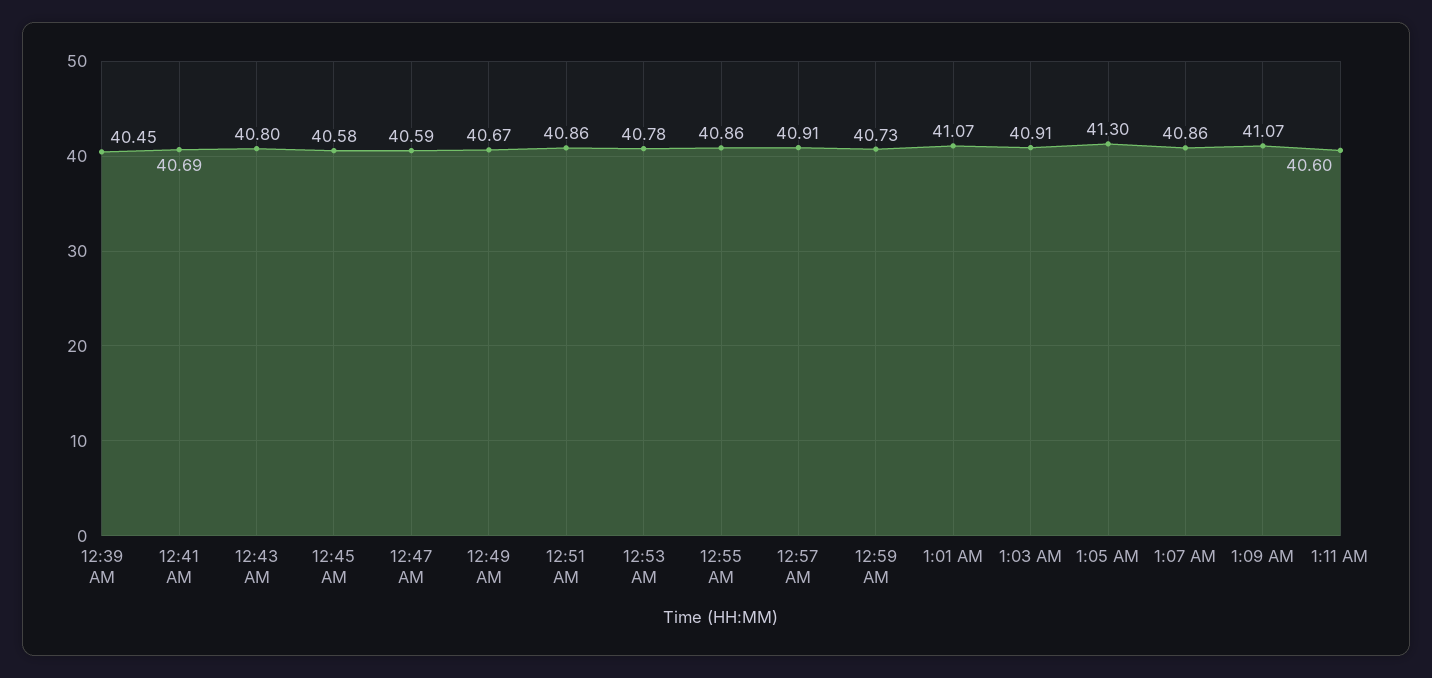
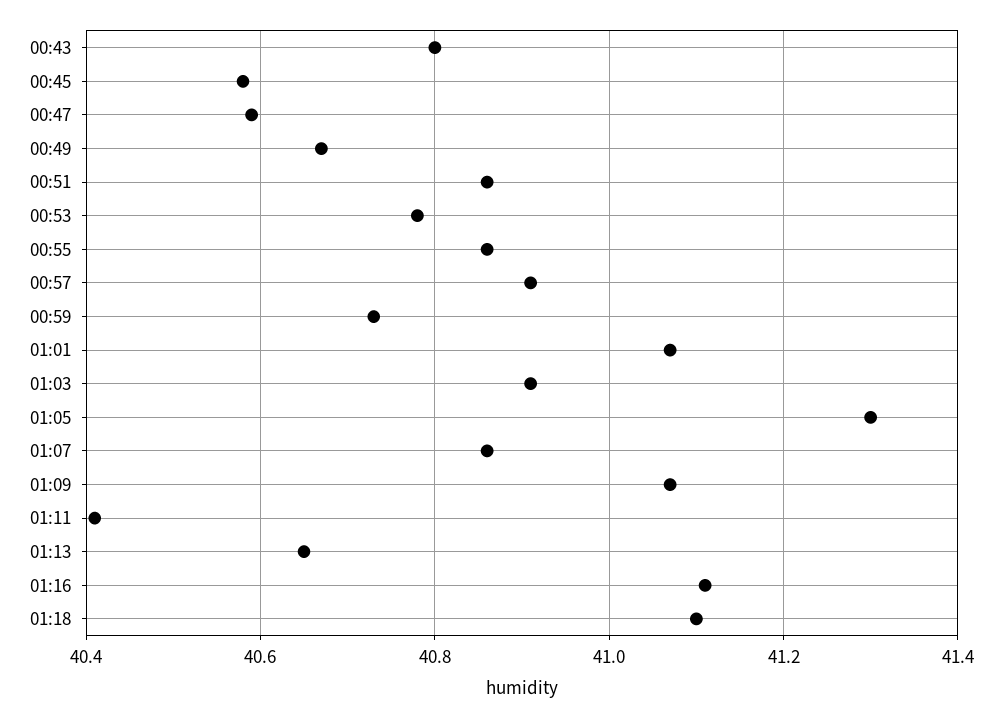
12:39 AM: 40.45 -> none
12:41 AM: 40.69 -> none
1:11 AM: 40.6 -> 40.4
01:13: none -> 40.65
01:16: none -> 41.1
01:18: none -> 41.1

